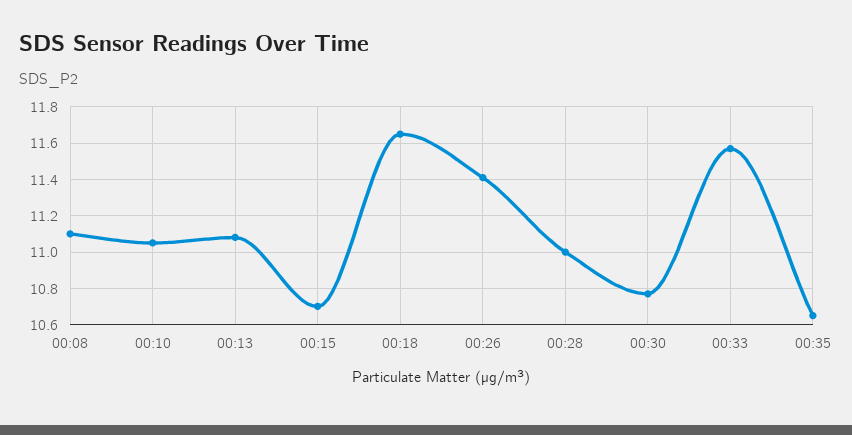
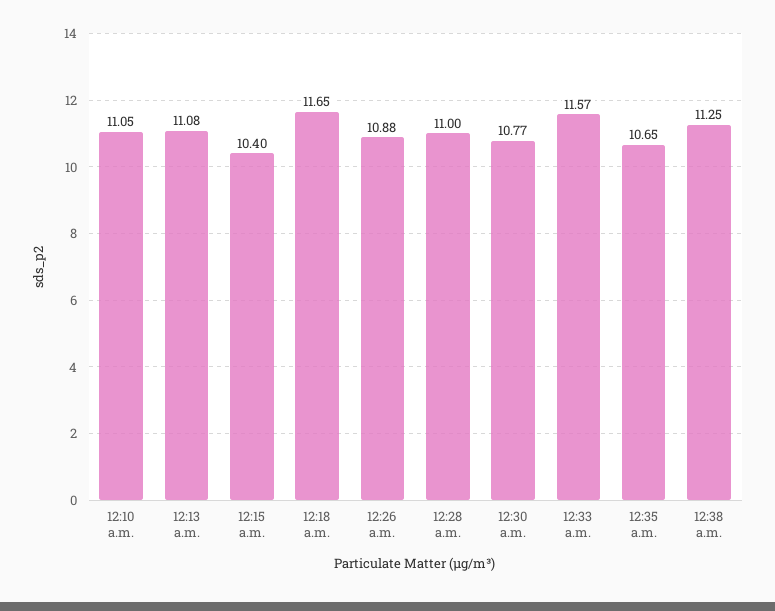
00:08: 11.1 -> none
00:15: 10.7 -> 10.4
00:26: 11.4 -> 10.88
12:38 a.m.: none -> 11.25

